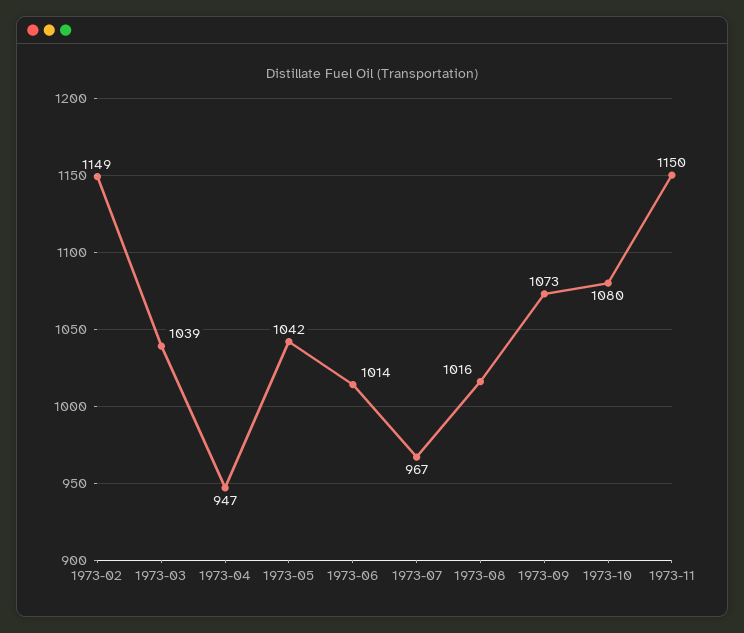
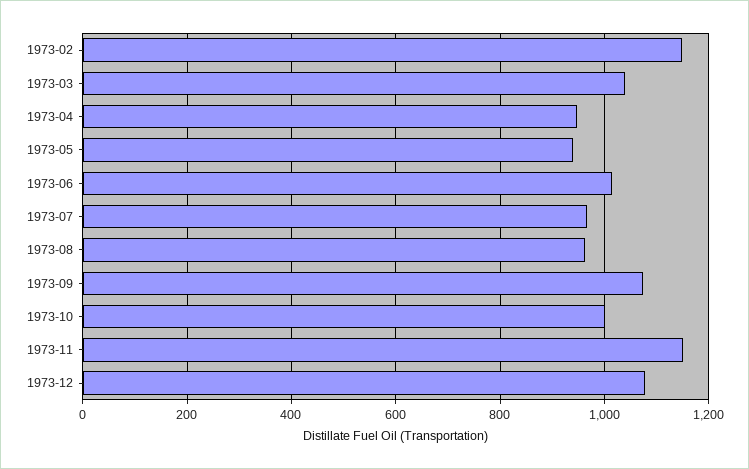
1973-05: 1042 -> 940
1973-08: 1016 -> 960
1973-10: 1080 -> 1000
1973-12: none -> 1080

